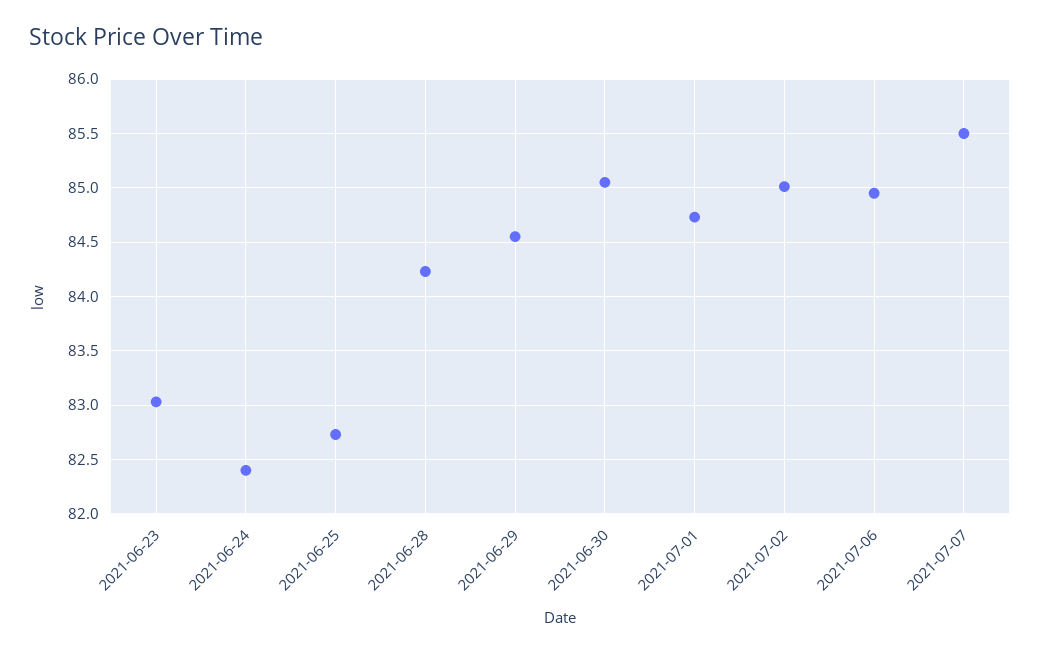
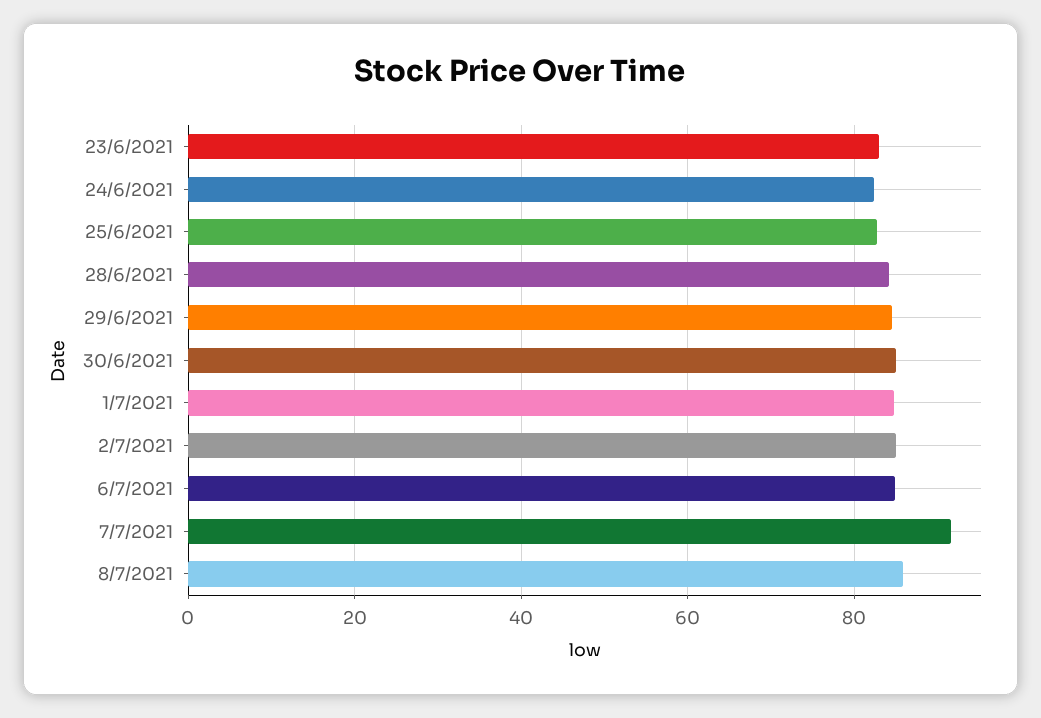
2021-07-07: 85.5 -> 92
8/7/2021: none -> 86

